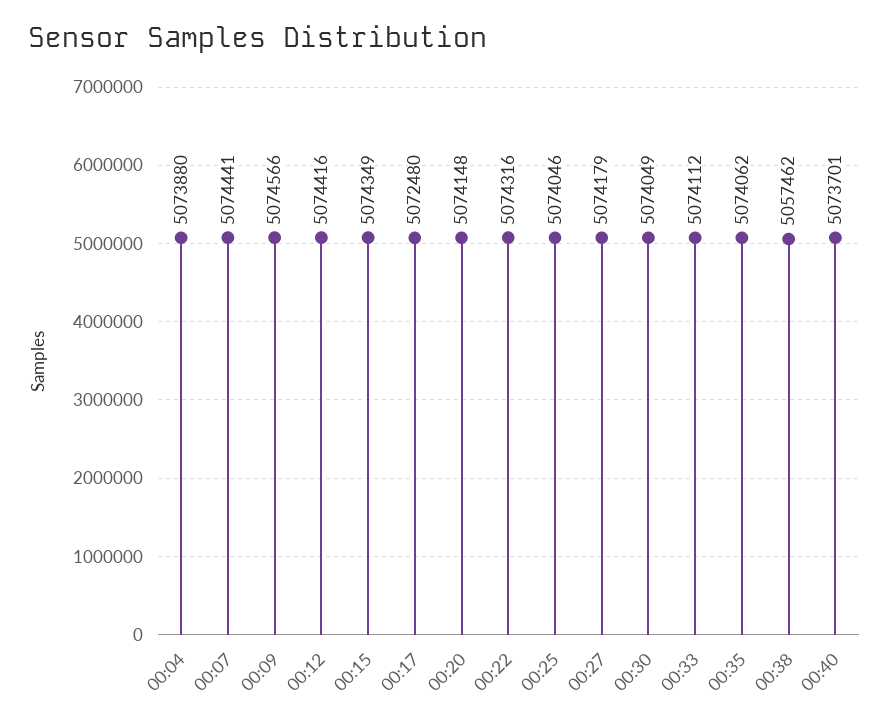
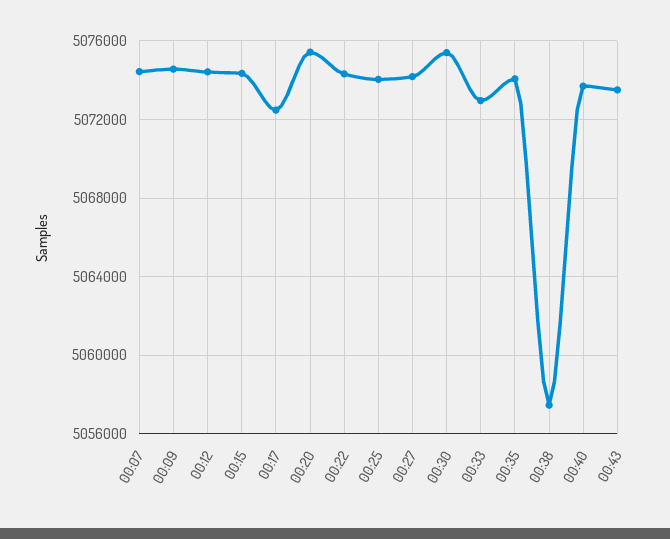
00:04: 5073880 -> none
00:20: 5074148 -> 5075500
00:30: 5074049 -> 5075500
00:33: 5074112 -> 5073000
00:43: none -> 5073500

